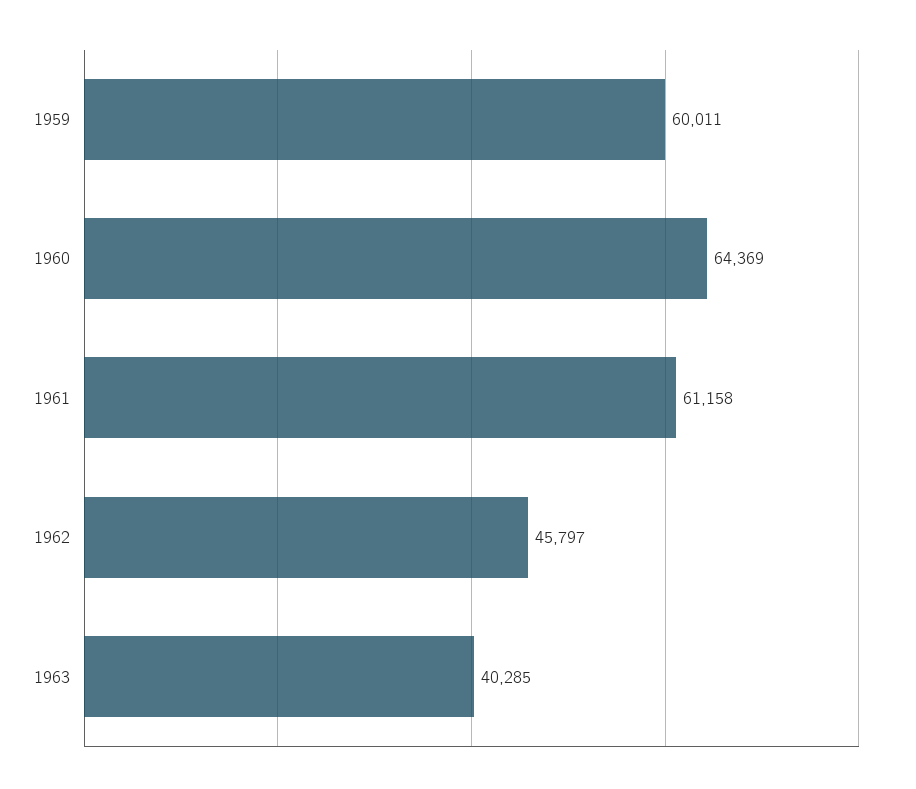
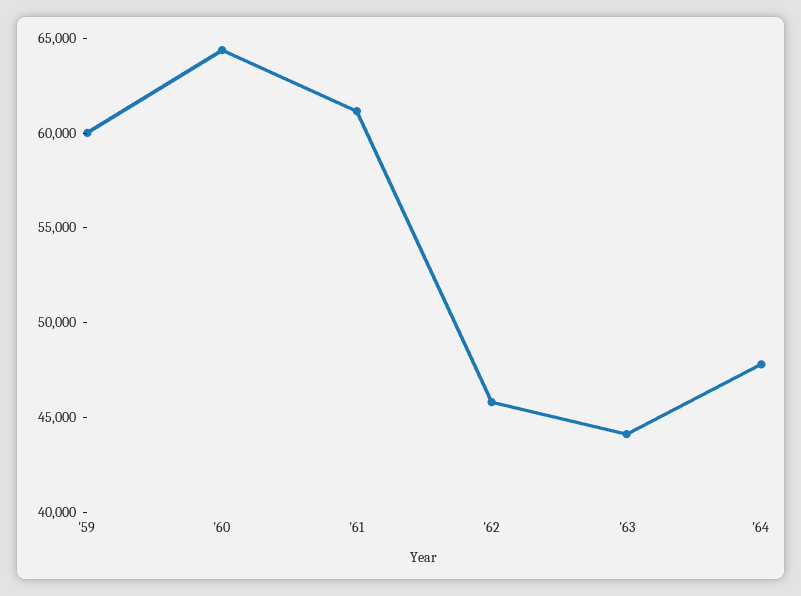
1963: 40285 -> 44000
'64: none -> 48000

